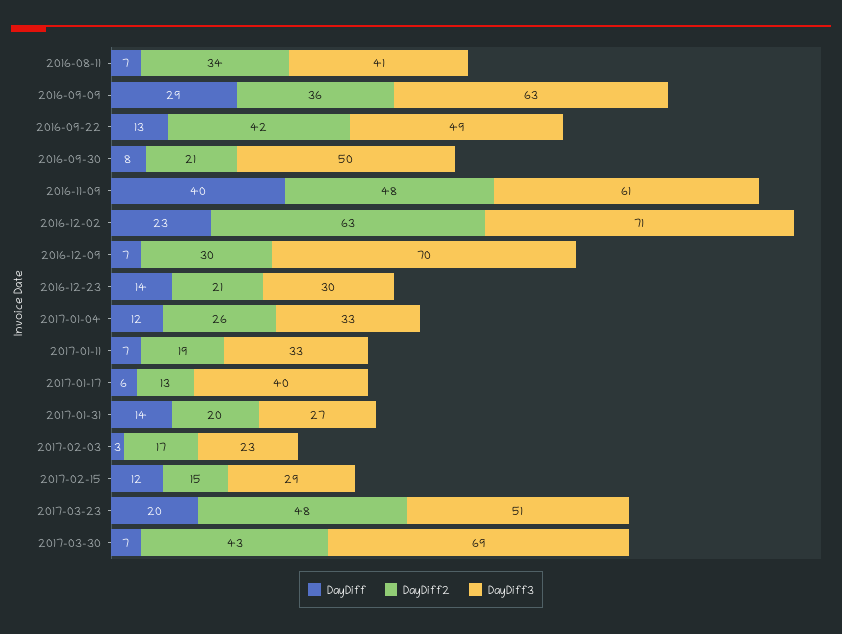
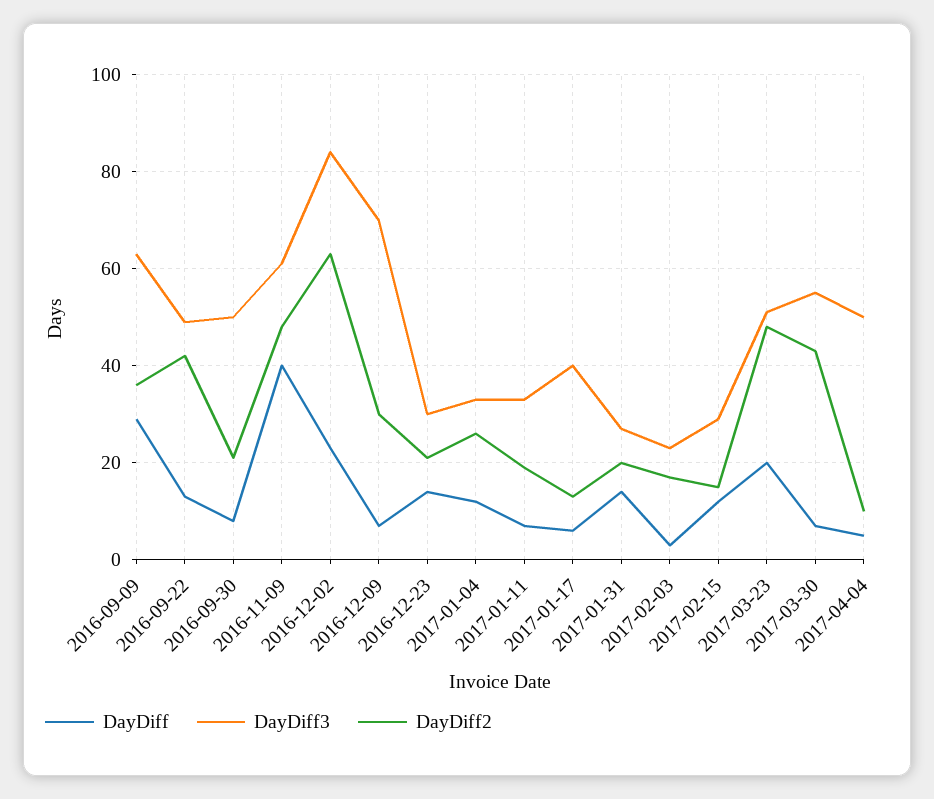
DayDiff, 2016-08-11: 7 -> none
DayDiff2, 2016-08-11: 34 -> none
DayDiff3, 2016-08-11: 41 -> none
DayDiff3, 2016-12-02: 71 -> 85
DayDiff3, 2017-03-30: 69 -> 55
DayDiff, 2017-04-04: none -> 5
DayDiff3, 2017-04-04: none -> 50
DayDiff2, 2017-04-04: none -> 10

